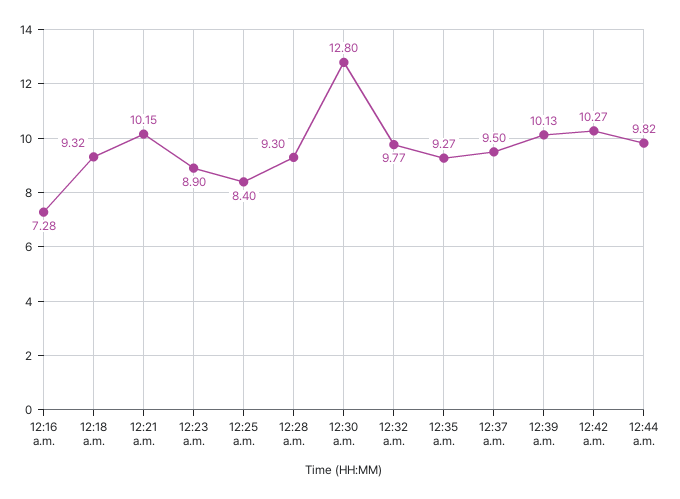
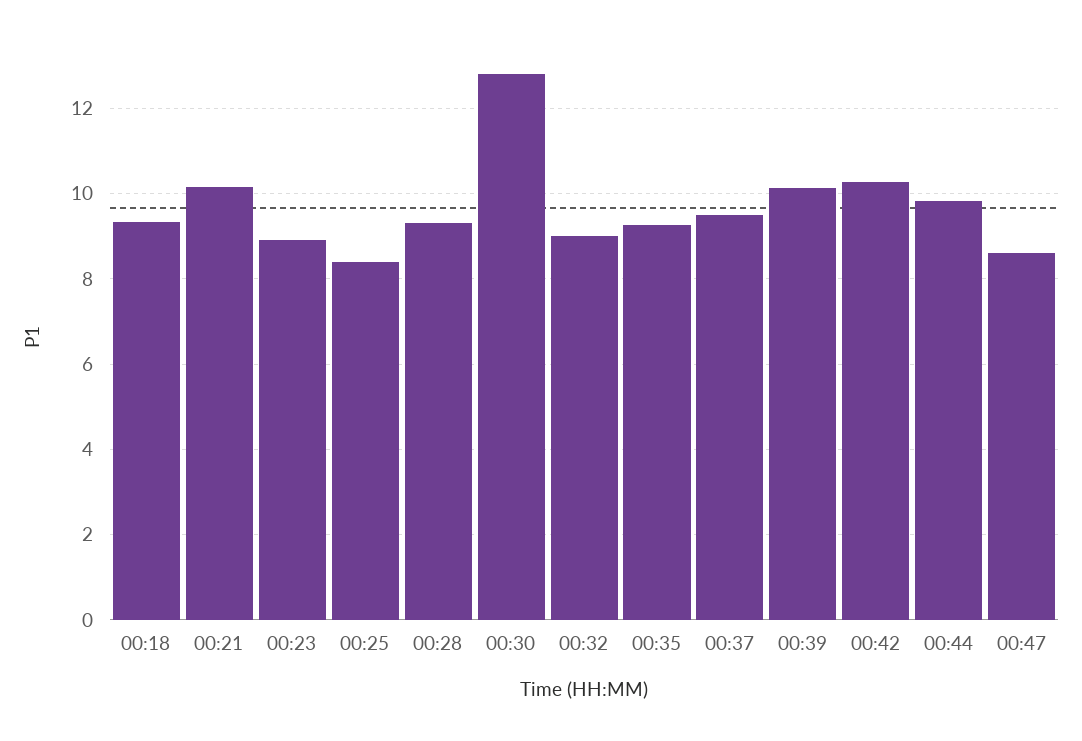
12:16 a.m.: 7.28 -> none
12:32 a.m.: 9.77 -> 9
00:47: none -> 8.6

